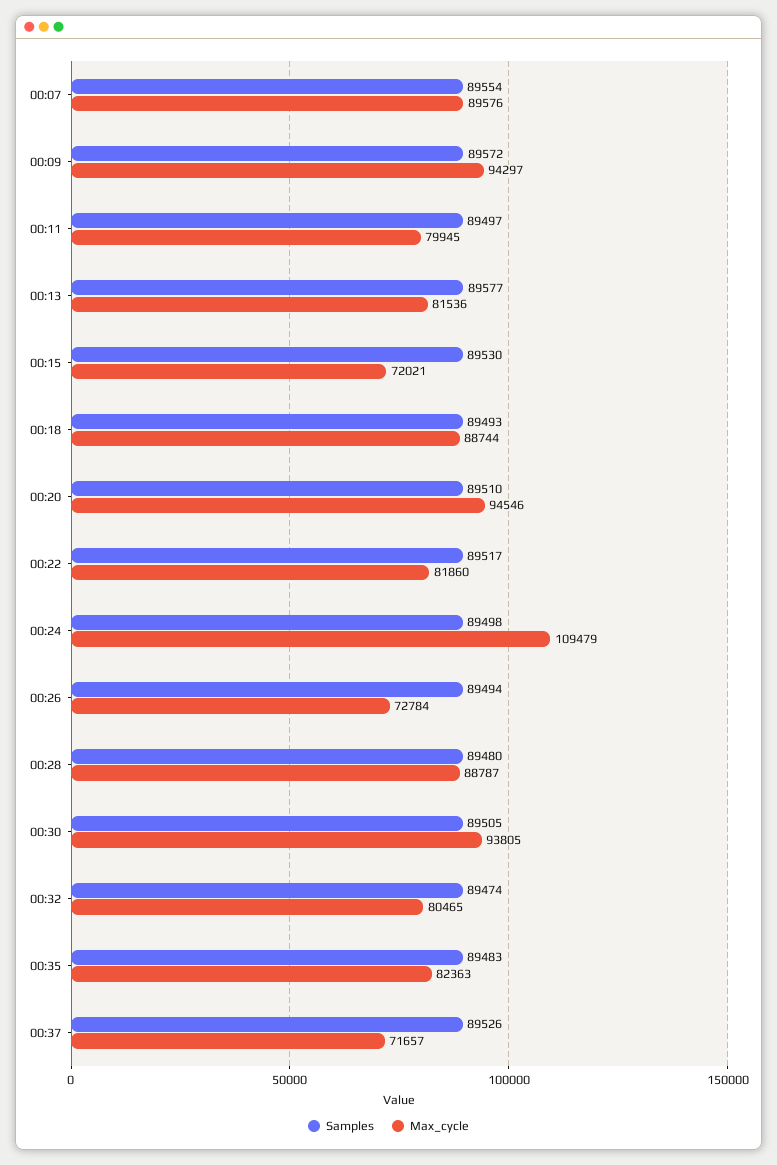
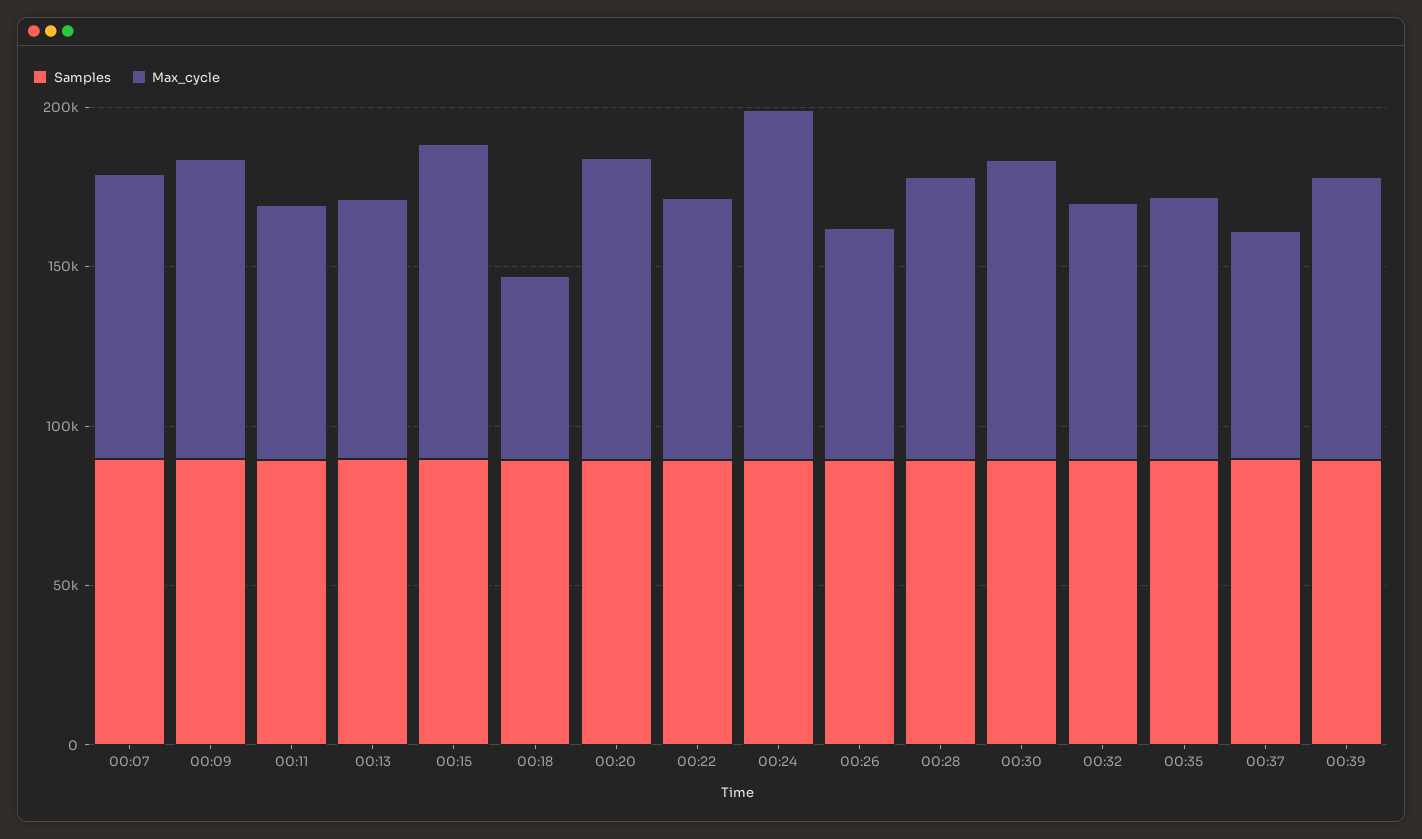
Max_cycle, 00:15: 72021 -> 100000
Max_cycle, 00:18: 88744 -> 60000
Samples, 00:39: none -> 90000
Max_cycle, 00:39: none -> 90000

